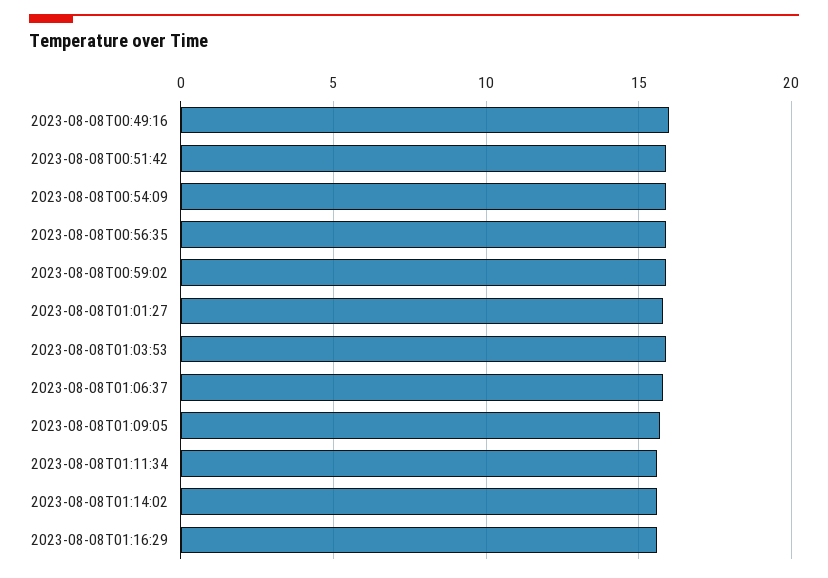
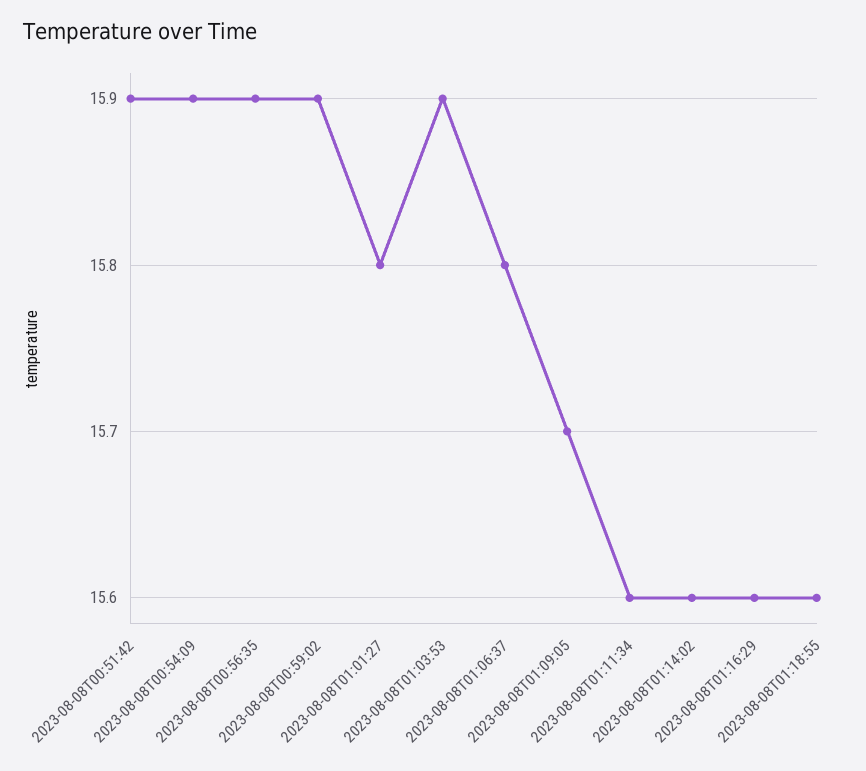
2023-08-08T00:49:16: 16 -> none
2023-08-08T01:18:55: none -> 15.6

